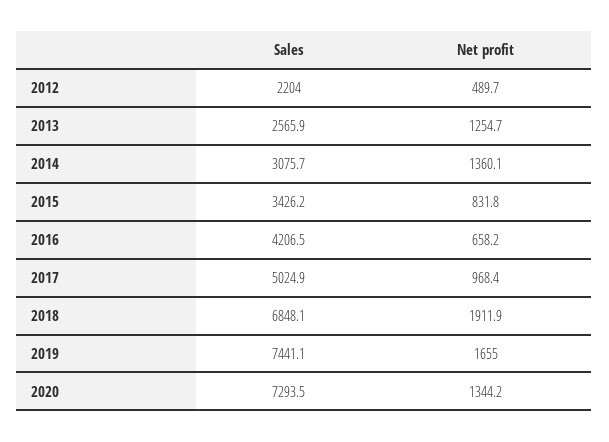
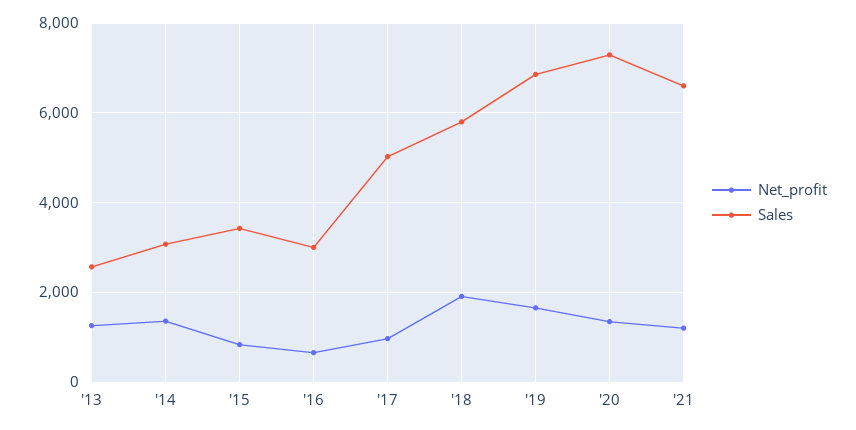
Sales, 2012: 2204 -> none
Net profit, 2012: 489.7 -> none
Sales, 2016: 4206.5 -> 3000
Sales, 2018: 6848.1 -> 5800
Sales, 2019: 7441.1 -> 6800
Net profit, '21: none -> 1200
Sales, '21: none -> 6600

